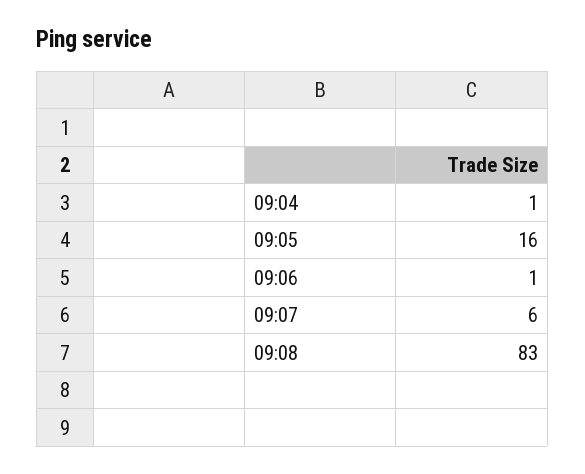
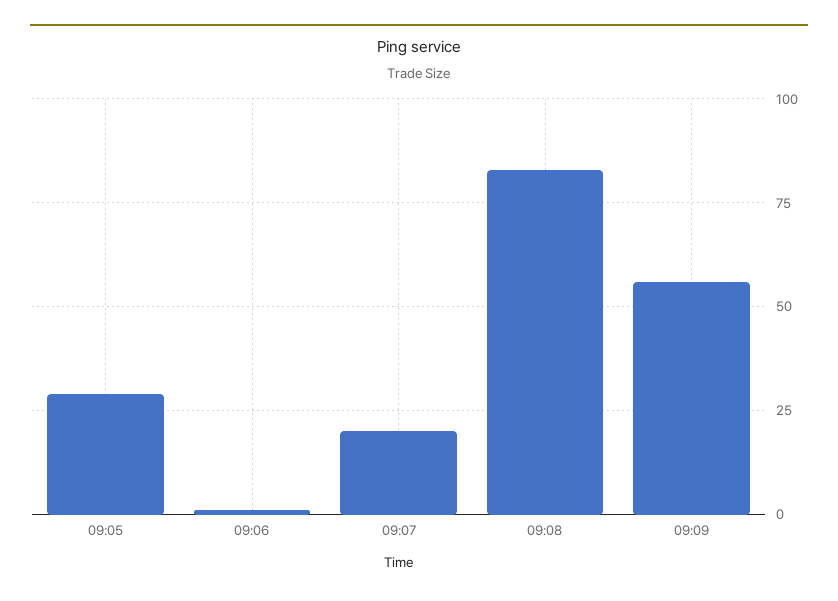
09:04: 1 -> none
09:05: 16 -> 30
09:07: 6 -> 20
09:09: none -> 55

